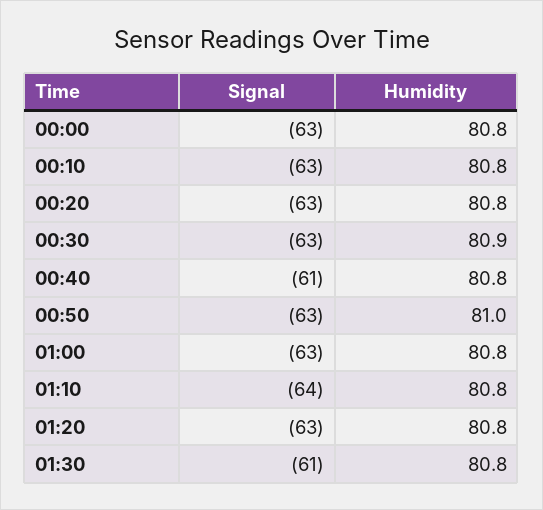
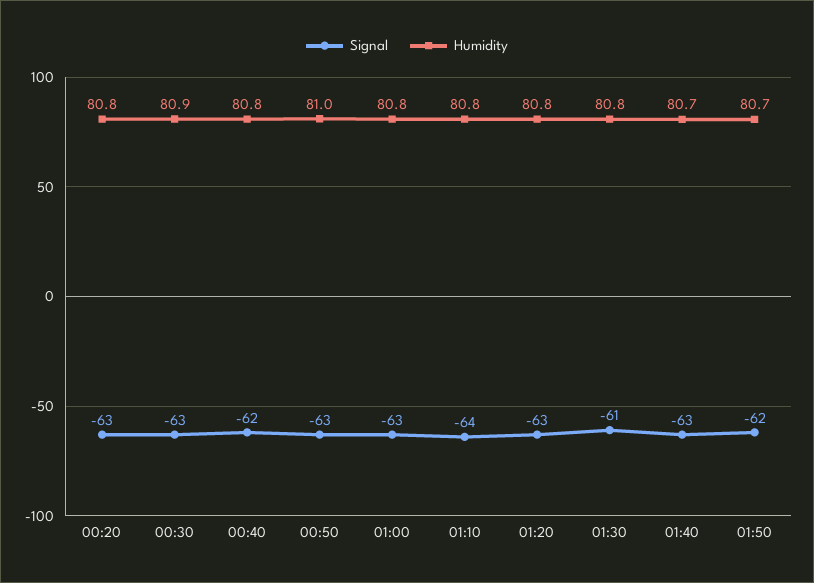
Signal, 00:00: -63 -> none
Humidity, 00:00: 80.8 -> none
Signal, 00:10: -63 -> none
Humidity, 00:10: 80.8 -> none
Signal, 00:40: -61 -> -62
Signal, 01:40: none -> -63
Humidity, 01:40: none -> 80.7
Signal, 01:50: none -> -62
Humidity, 01:50: none -> 80.7

